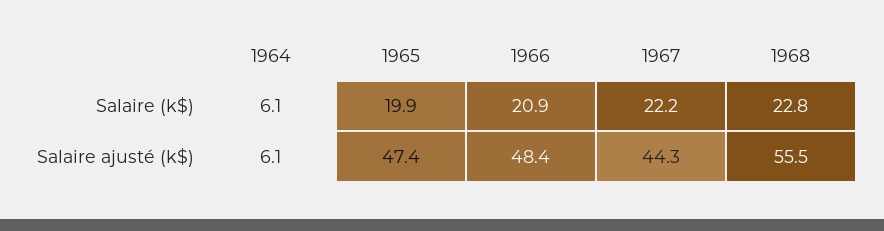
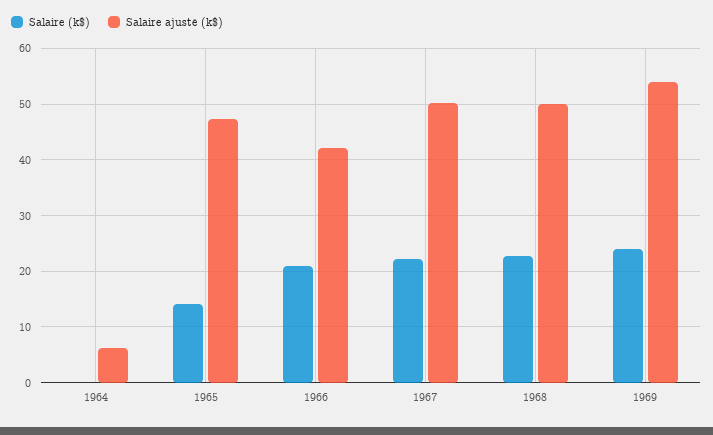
Salaire (k$), 1964: 6.1 -> 0
Salaire (k$), 1965: 19.9 -> 14
Salaire ajusté (k$), 1966: 48.4 -> 42
Salaire ajusté (k$), 1967: 44.3 -> 50
Salaire ajusté (k$), 1968: 55.5 -> 50
Salaire (k$), 1969: none -> 24
Salaire ajusté (k$), 1969: none -> 54

